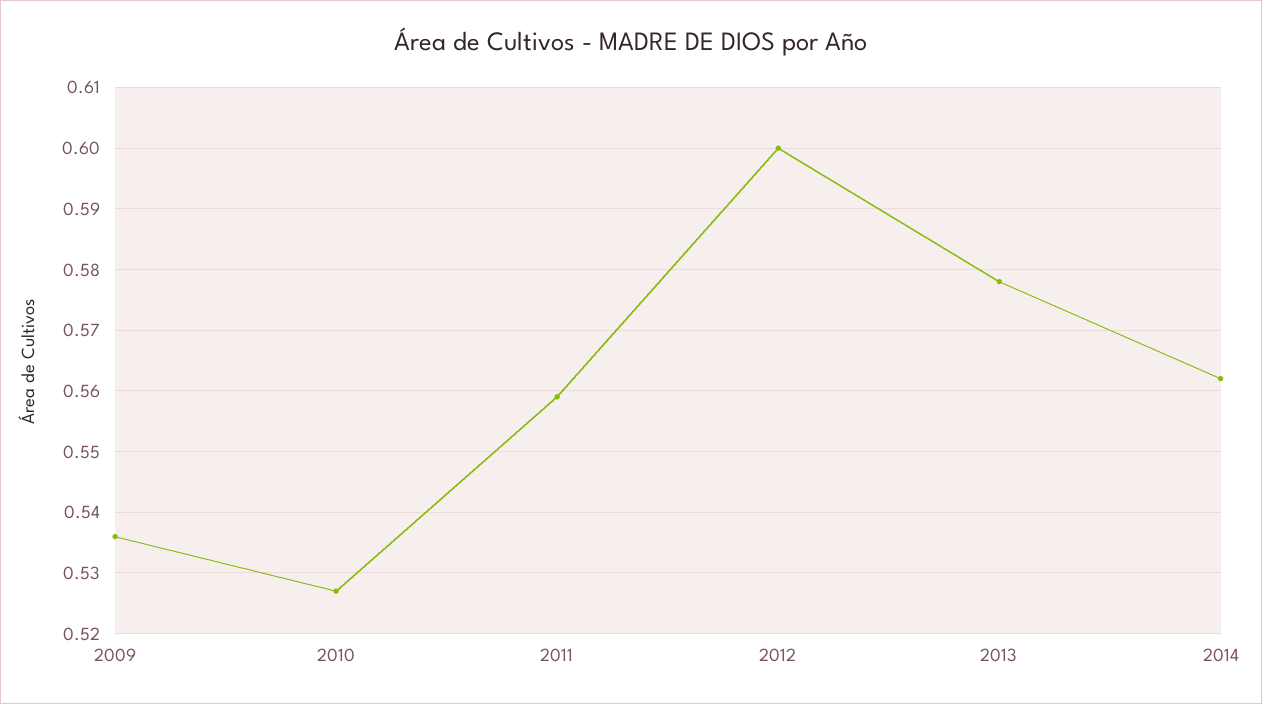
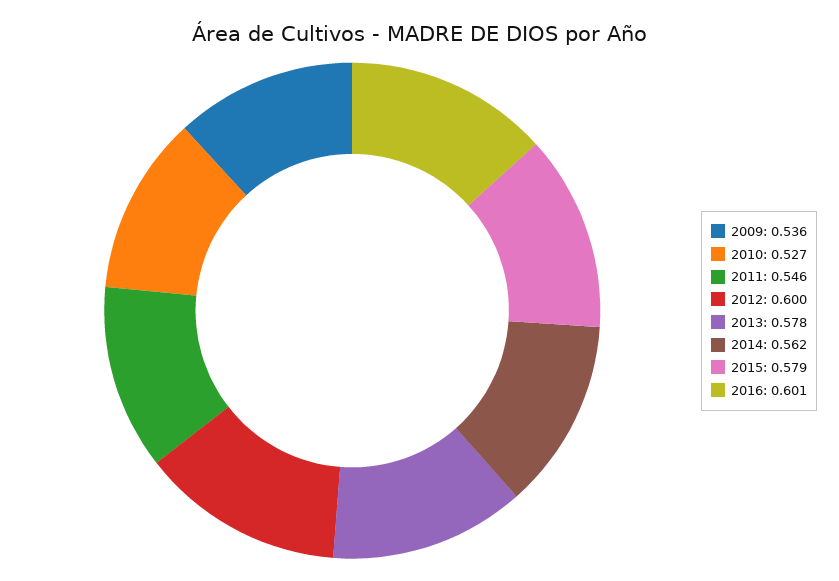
2011: 0.559 -> 0.546
2015: none -> 0.579
2016: none -> 0.601

